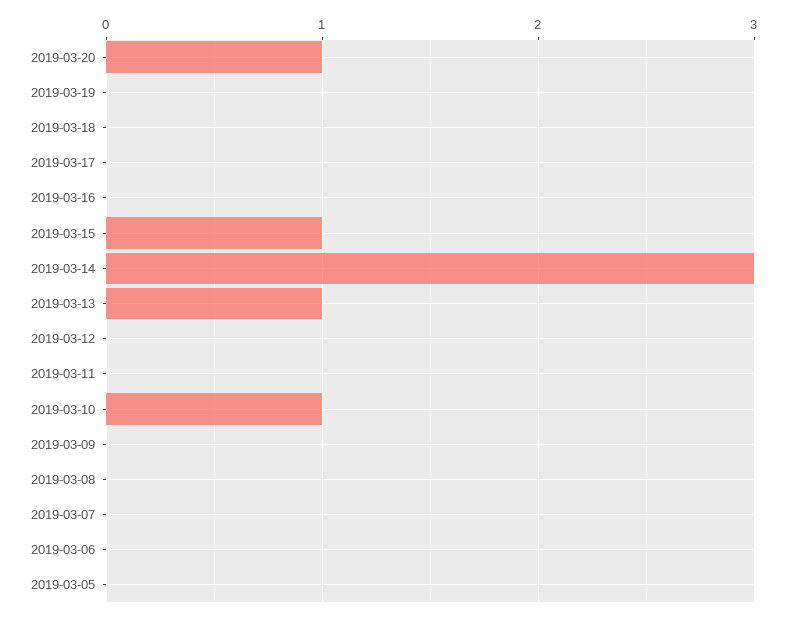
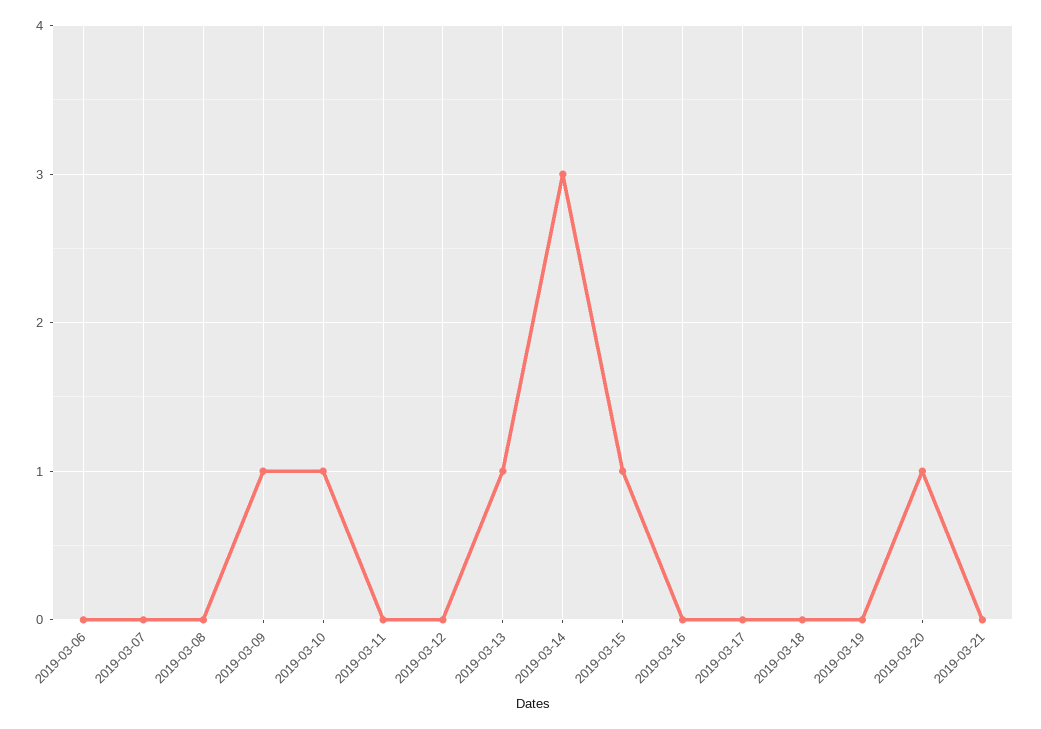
2019-03-09: 0 -> 1
2019-03-05: 0 -> none
2019-03-21: none -> 0

